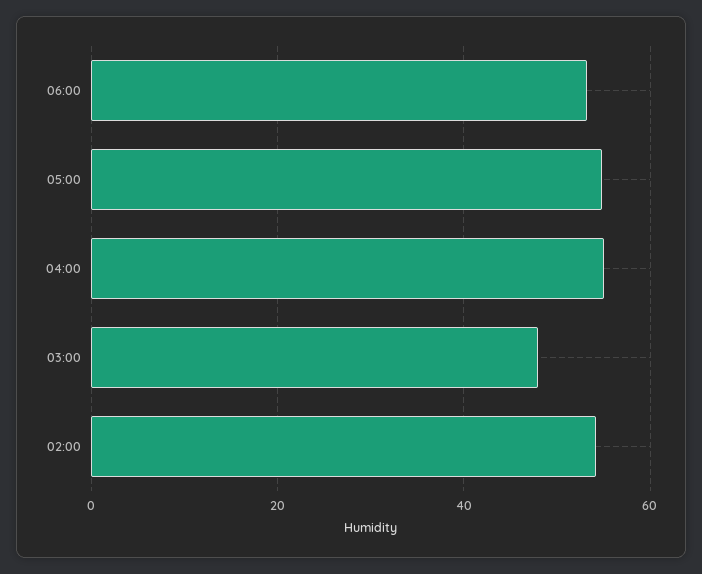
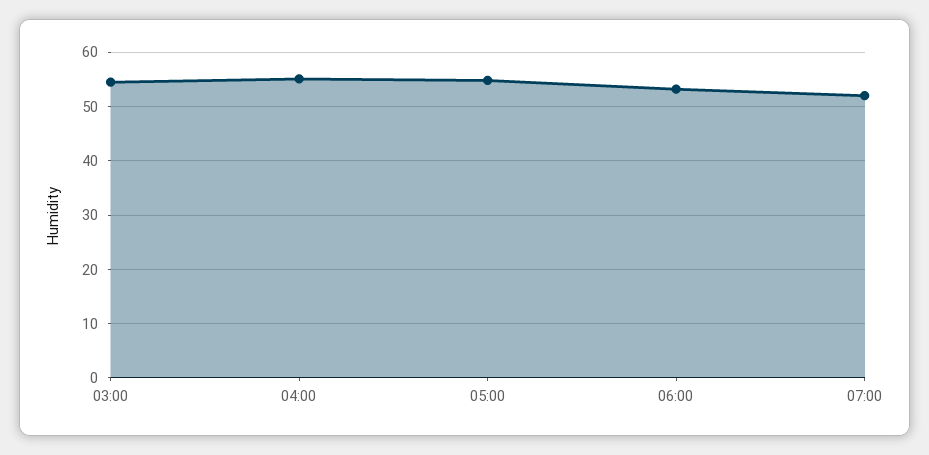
03:00: 48 -> 54
02:00: 54 -> none
07:00: none -> 52

